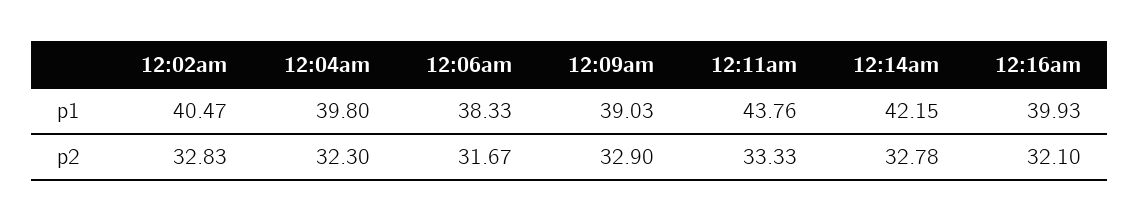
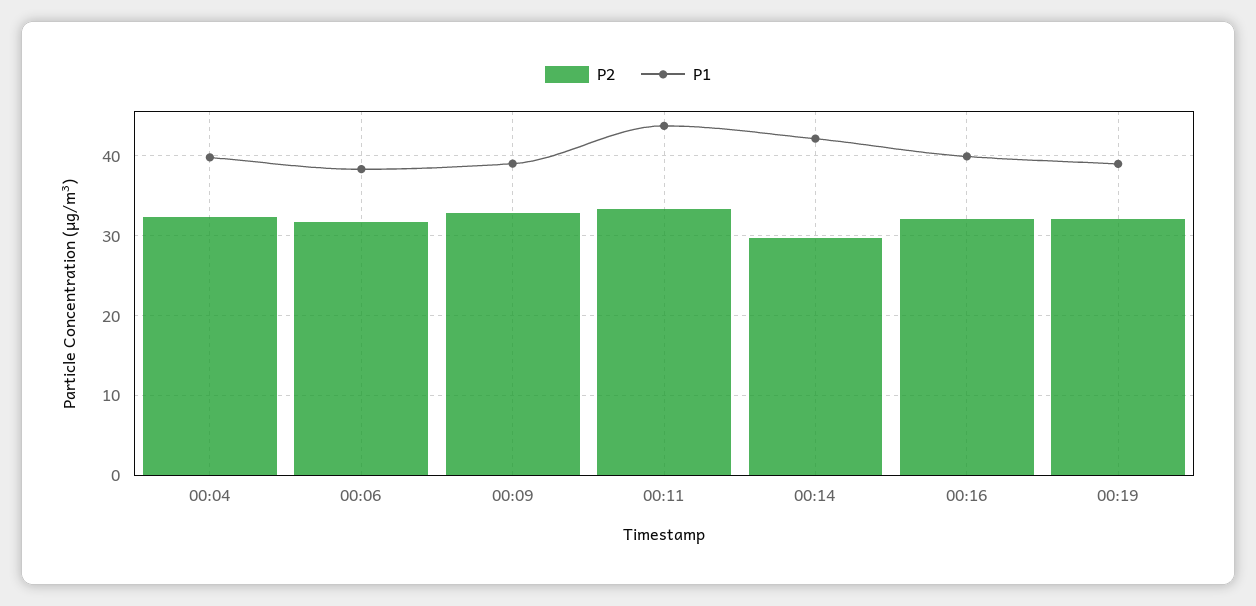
p1, 12:02am: 40.47 -> none
p2, 12:02am: 32.83 -> none
p2, 12:14am: 32.78 -> 30
p2, 00:19: none -> 32
p1, 00:19: none -> 39

